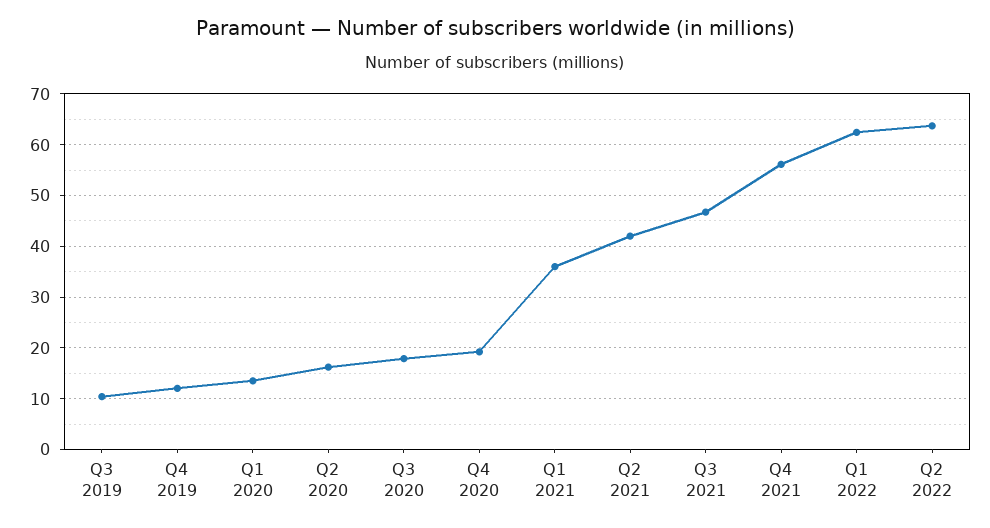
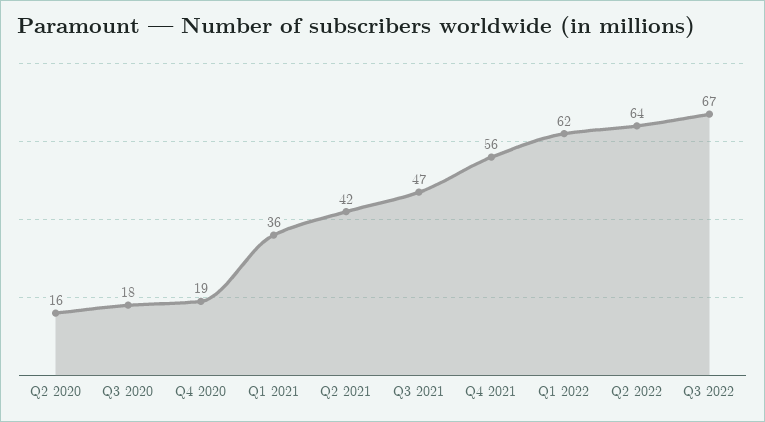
Q3 2019: 10 -> none
Q4 2019: 12 -> none
Q1 2020: 14 -> none
Q3 2022: none -> 67

